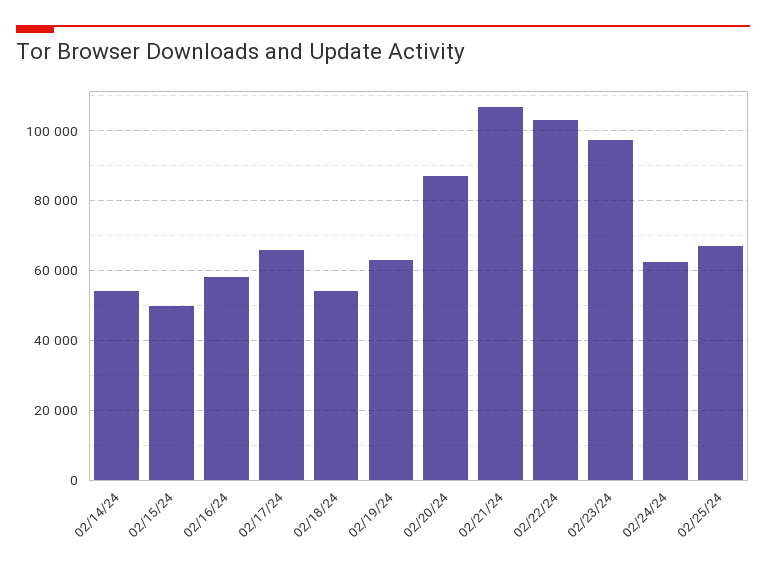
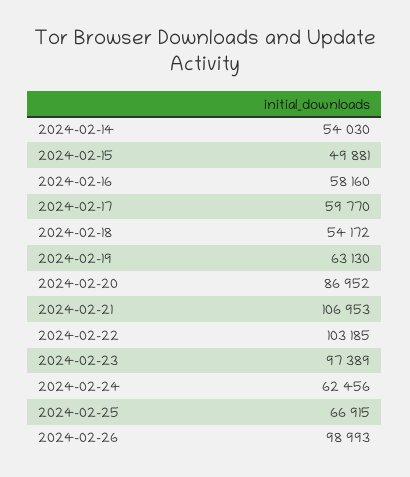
02/17/24: 66000 -> 59770
2024-02-26: none -> 98993

